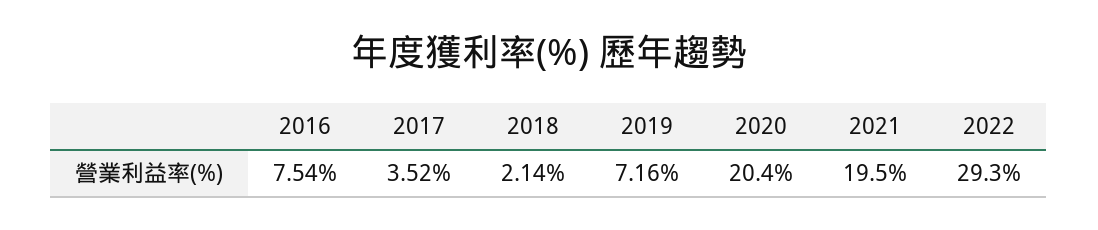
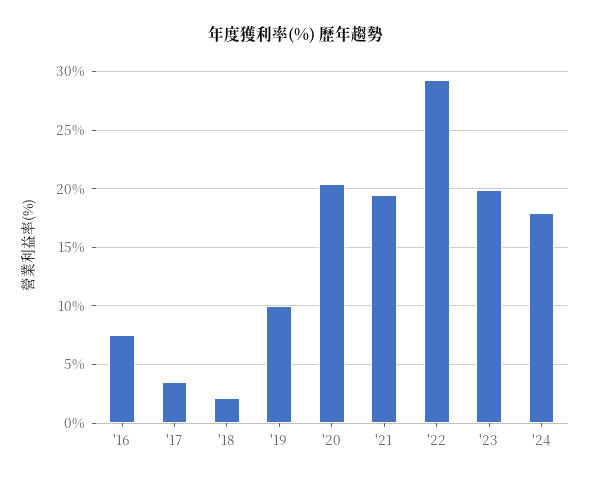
2019: 7.16 -> 10
'23: none -> 20
'24: none -> 18

